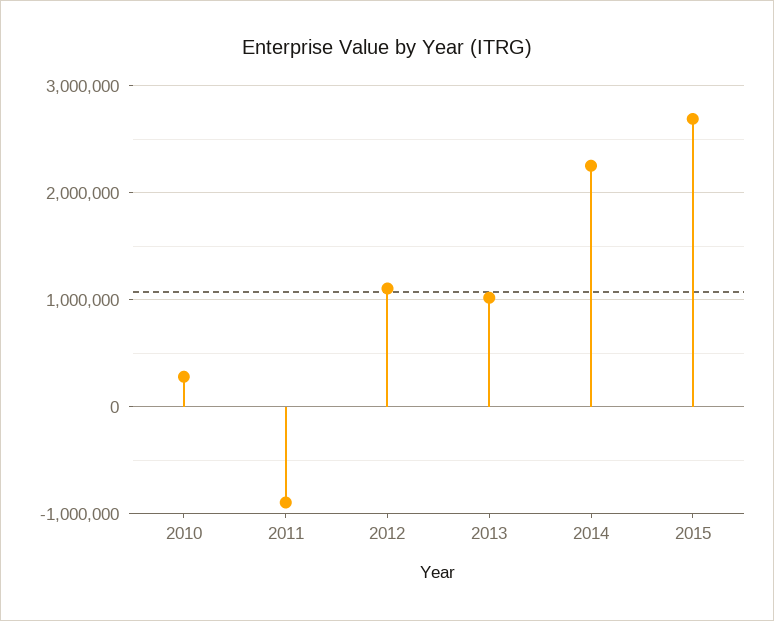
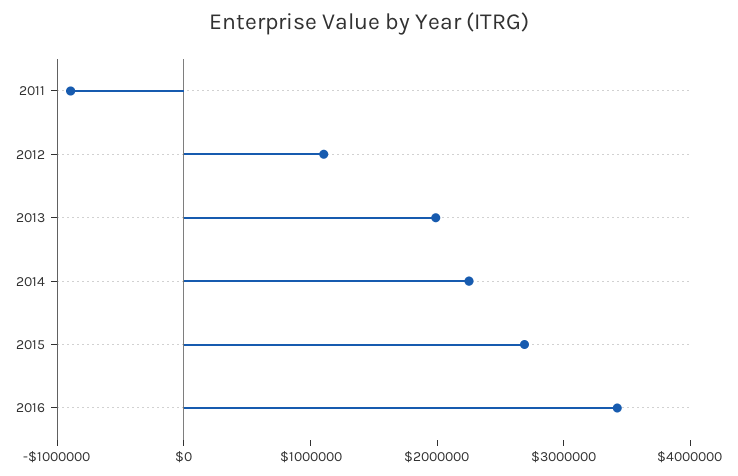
2010: 300000 -> none
2013: 1000000 -> 2000000
2016: none -> 3400000

